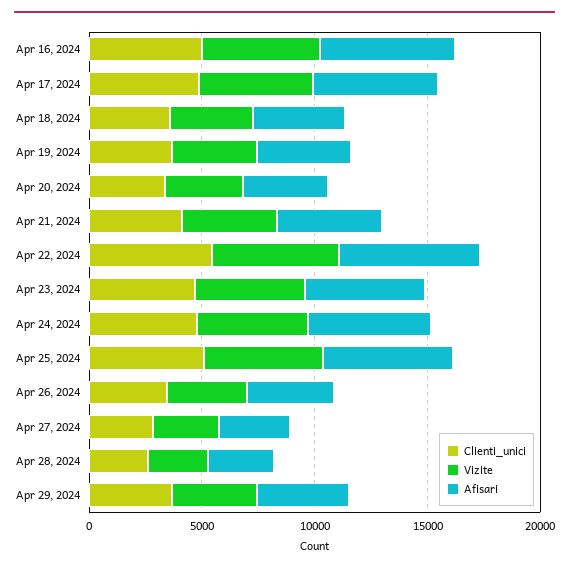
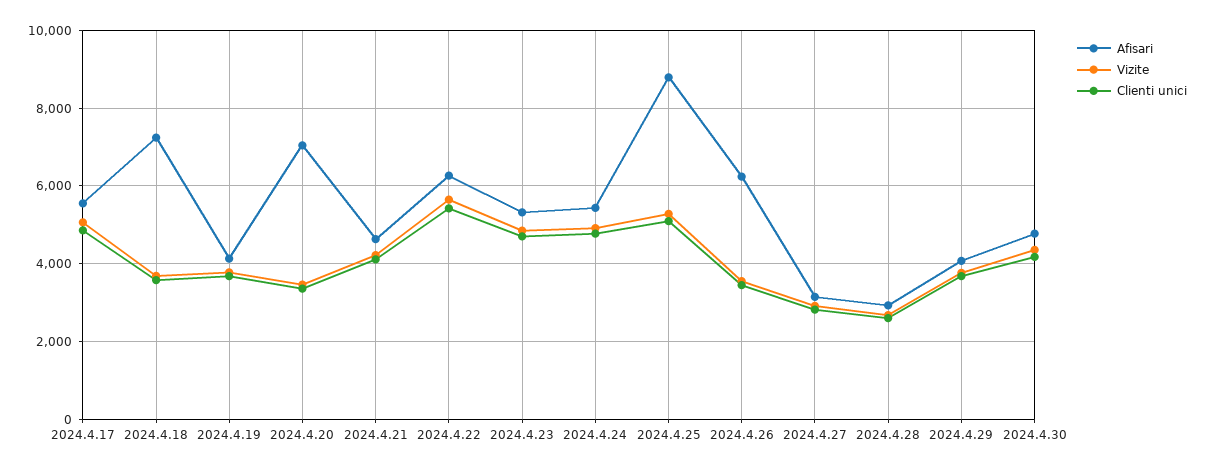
Clienti_unici, Apr 16, 2024: 5000 -> none
Vizite, Apr 16, 2024: 5000 -> none
Afisari, Apr 16, 2024: 6000 -> none
Afisari, Apr 18, 2024: 4000 -> 7200
Afisari, Apr 20, 2024: 4000 -> 7000
Afisari, Apr 25, 2024: 6000 -> 8800
Afisari, Apr 26, 2024: 4000 -> 6200
Afisari, 2024.4.30: none -> 4800
Vizite, 2024.4.30: none -> 4400
Clienti_unici, 2024.4.30: none -> 4200

